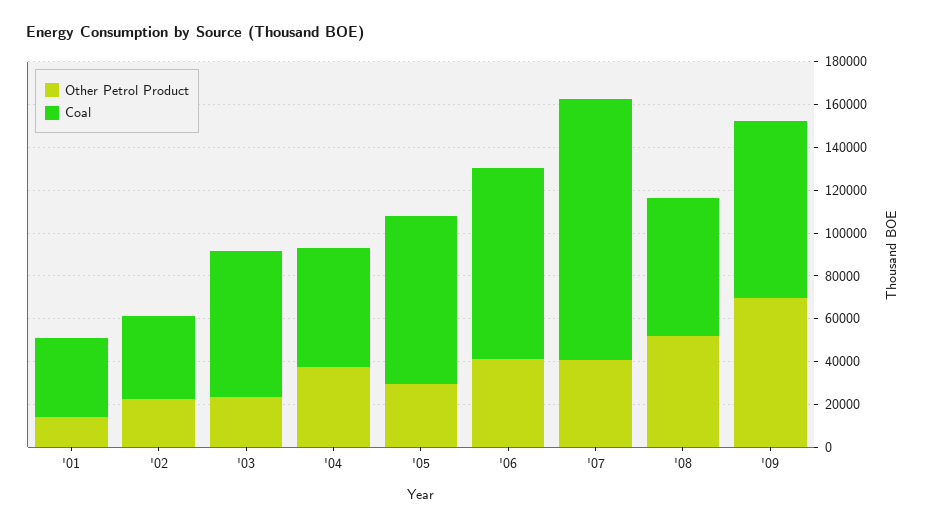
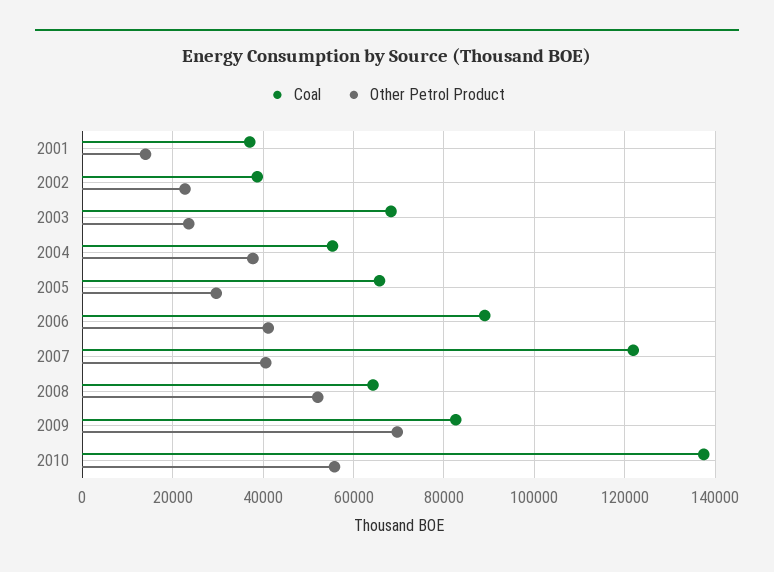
Coal, '05: 80000 -> 66000
Coal, 2010: none -> 138000
Other Petrol Product, 2010: none -> 56000

